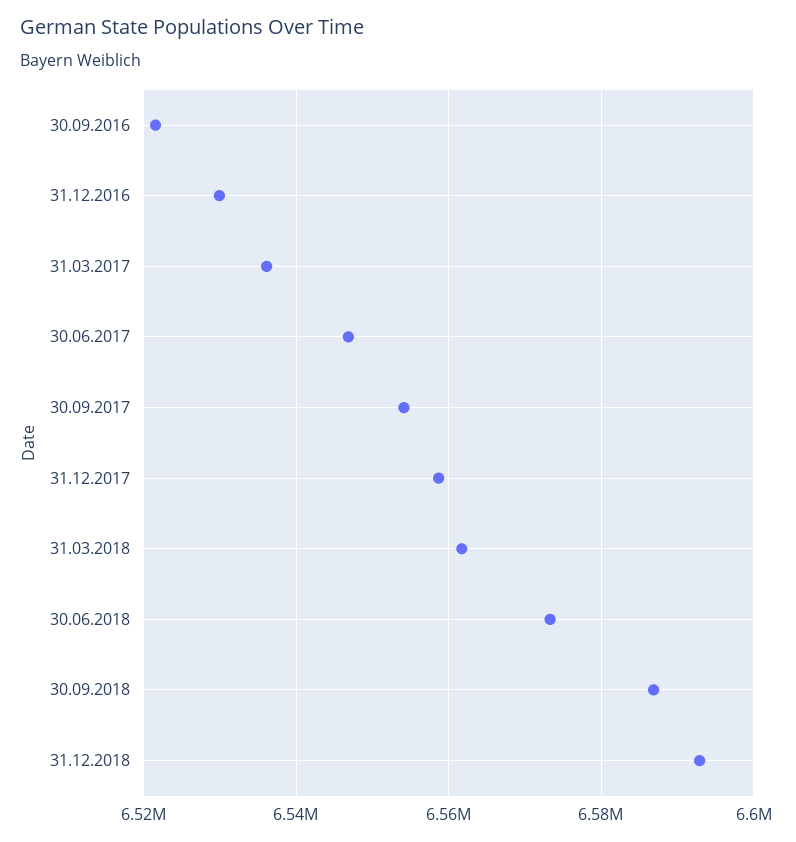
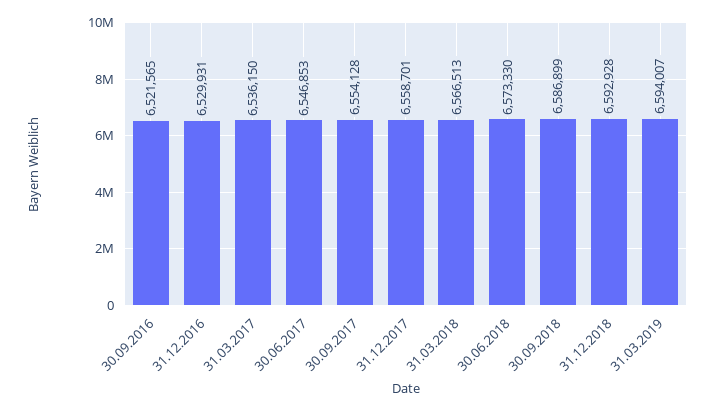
31.03.2018: 6562000 -> 6566513
31.03.2019: none -> 6594007

